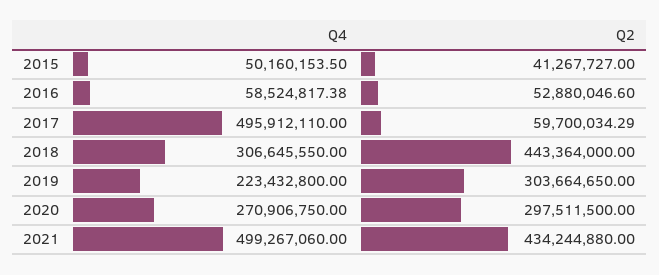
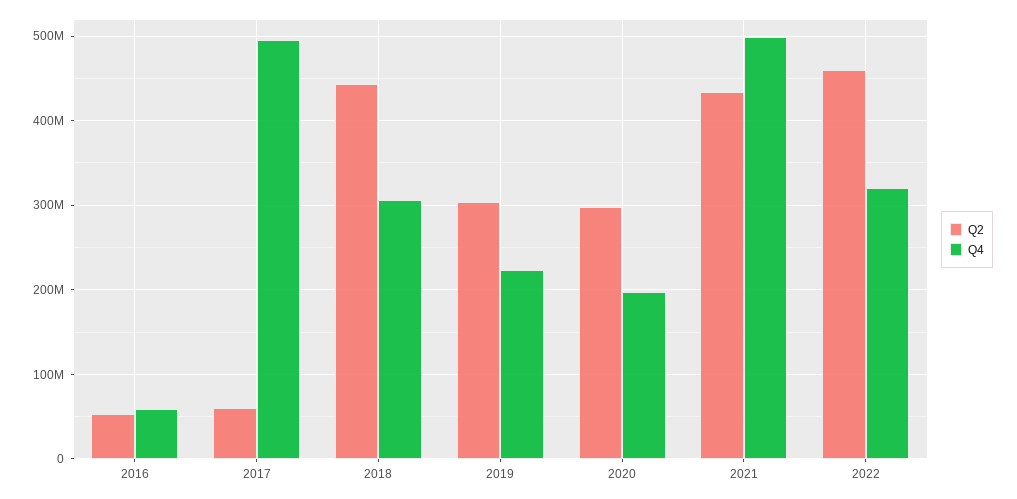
Q4, 2015: 50160153.5 -> none
Q2, 2015: 41267727 -> none
Q4, 2020: 270906750 -> 200000000
Q2, 2022: none -> 460000000
Q4, 2022: none -> 320000000

